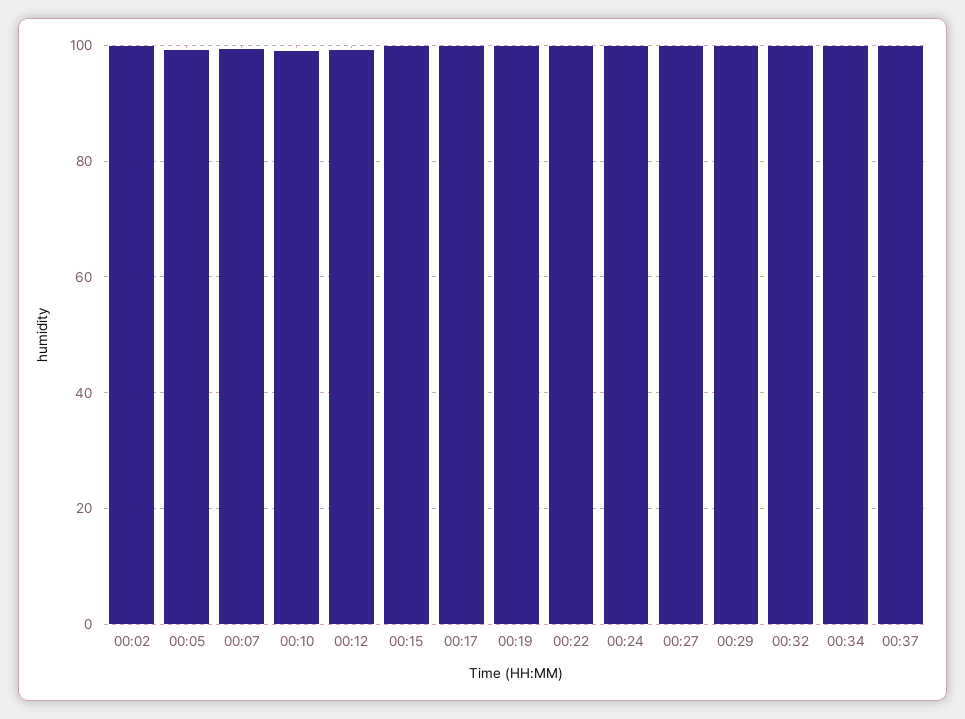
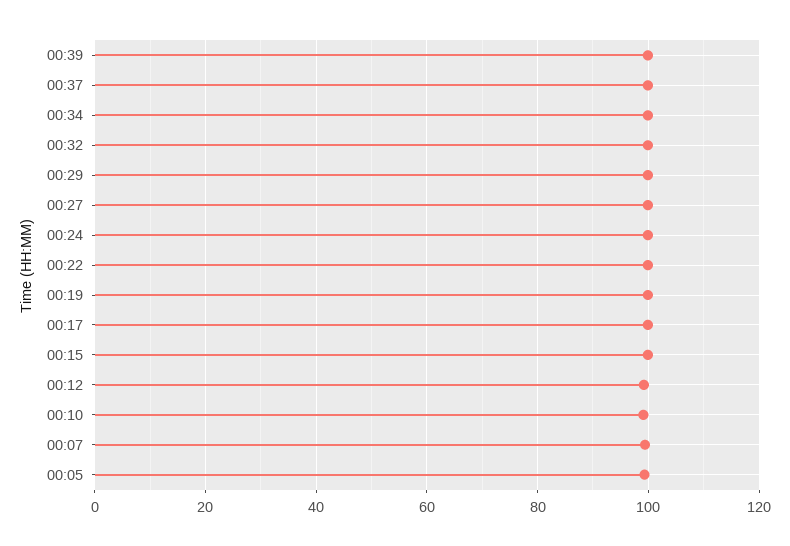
00:02: 100 -> none
00:39: none -> 100

